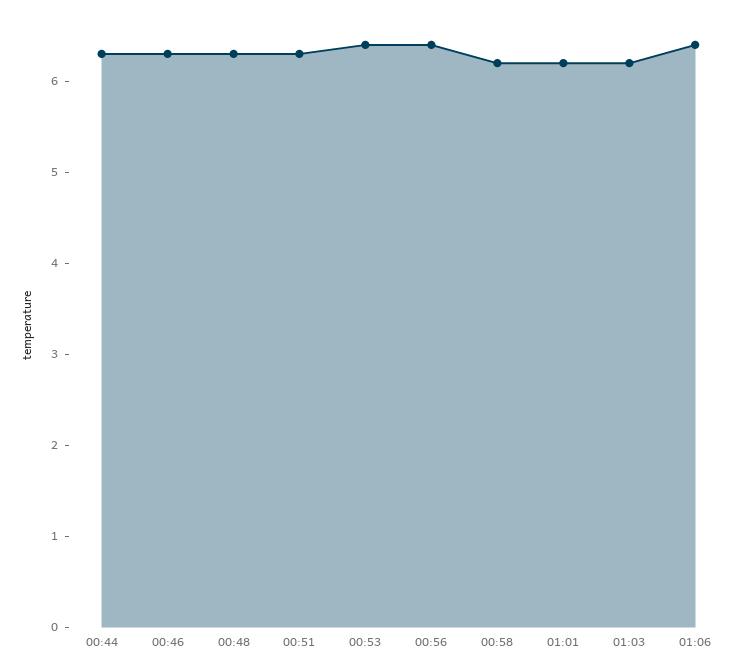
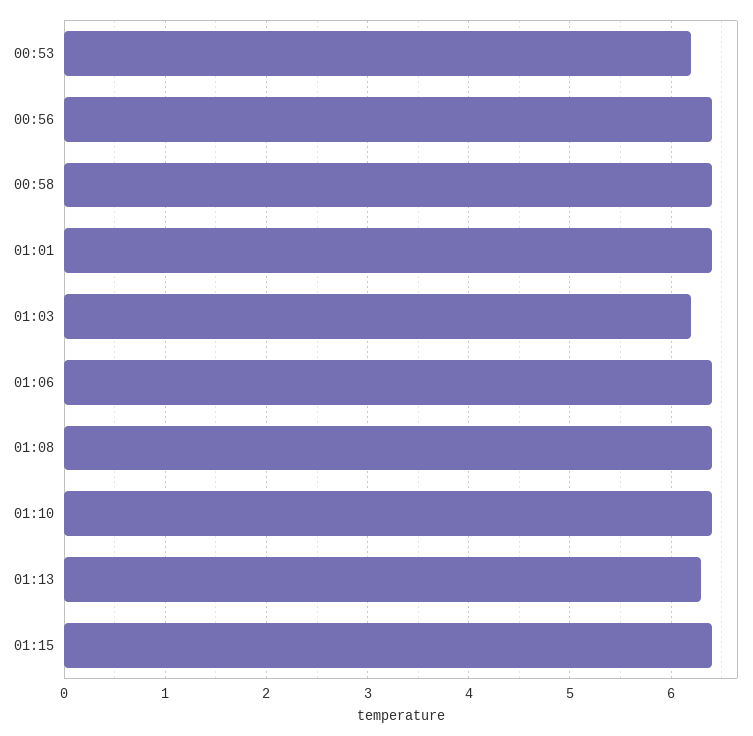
00:44: 6.3 -> none
00:46: 6.3 -> none
00:48: 6.3 -> none
00:51: 6.3 -> none
00:53: 6.4 -> 6.2
00:58: 6.2 -> 6.4
01:01: 6.2 -> 6.4
01:08: none -> 6.4
01:10: none -> 6.4
01:13: none -> 6.3
01:15: none -> 6.4

